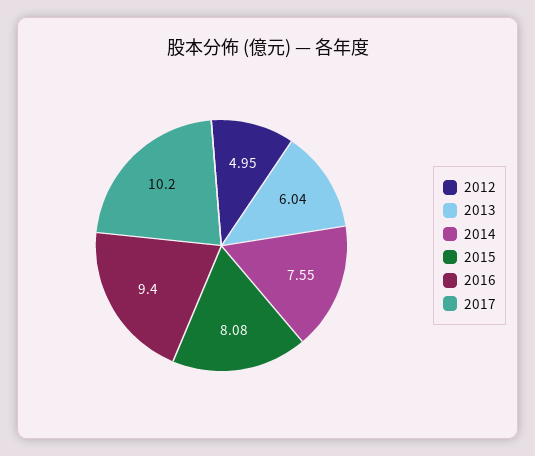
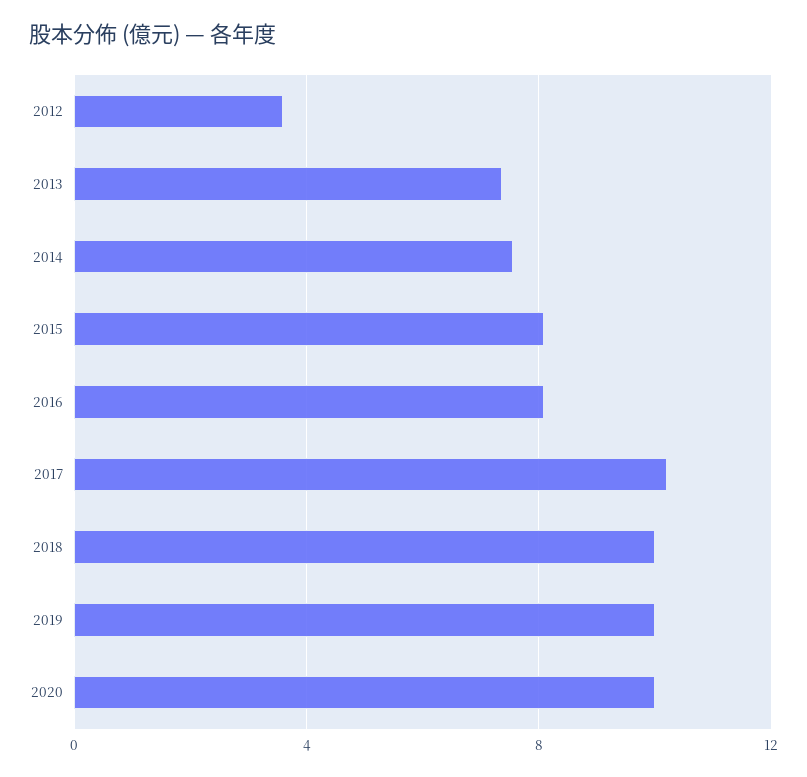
2012: 4.95 -> 3.5
2013: 6.04 -> 7.5
2016: 9.4 -> 8
2018: none -> 10
2019: none -> 10
2020: none -> 10

